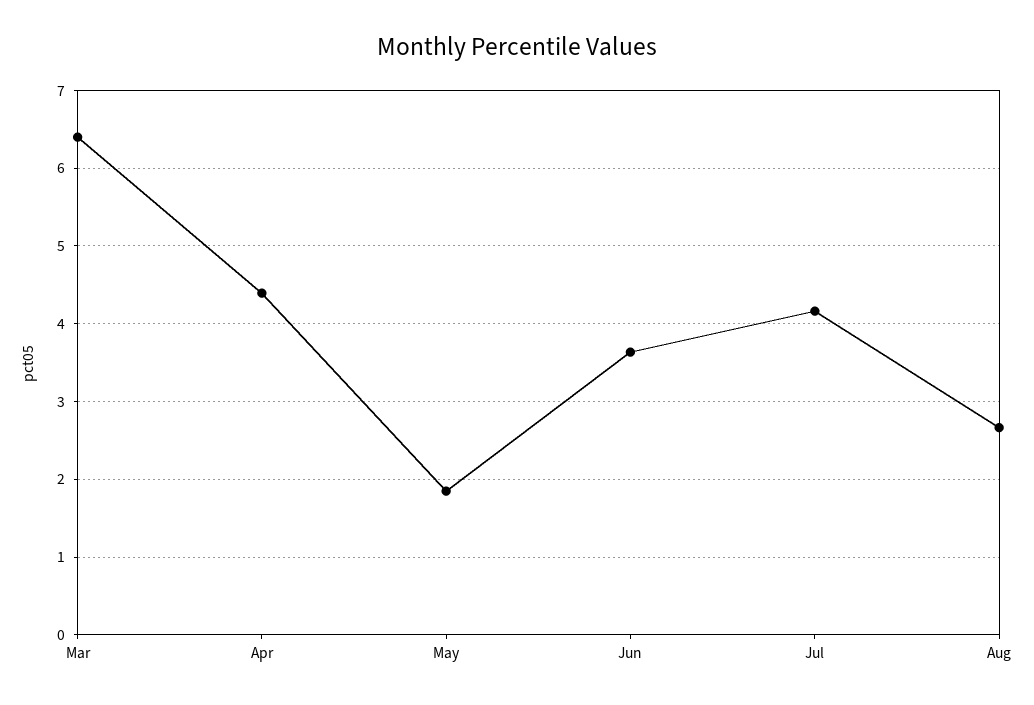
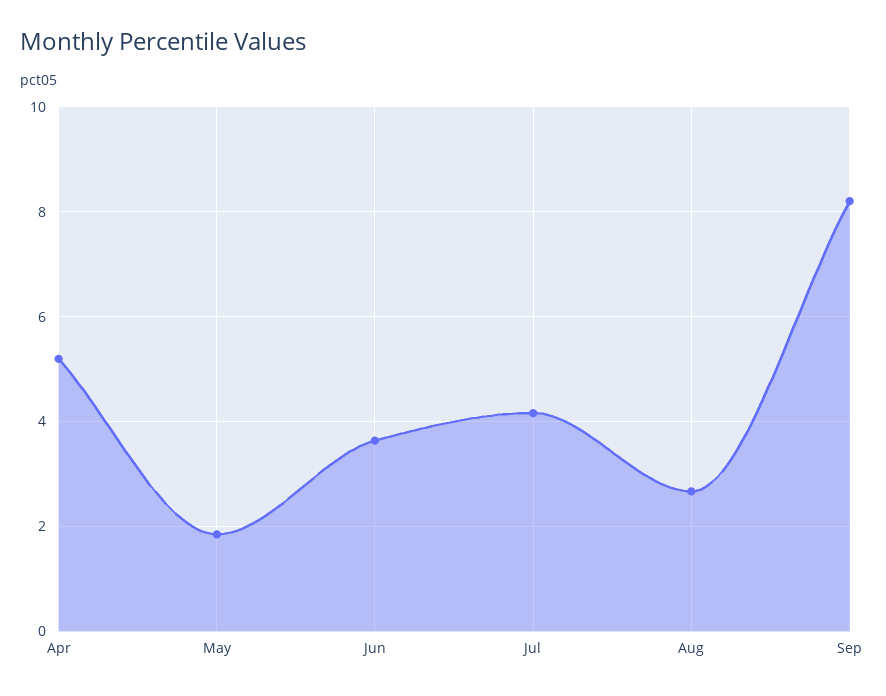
Mar: 6.4 -> none
Apr: 4.4 -> 5.2
Sep: none -> 8.2

